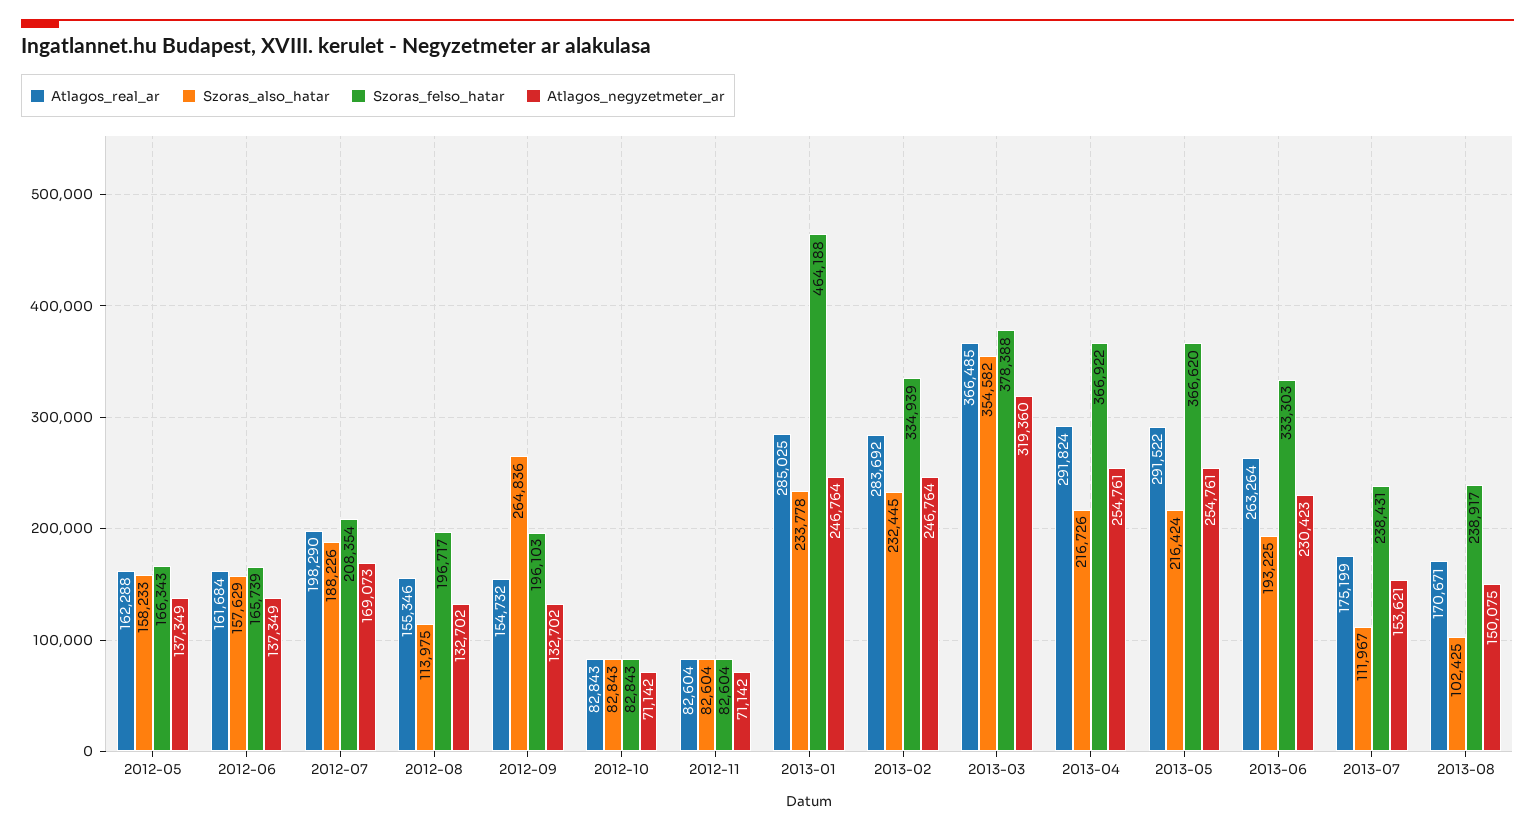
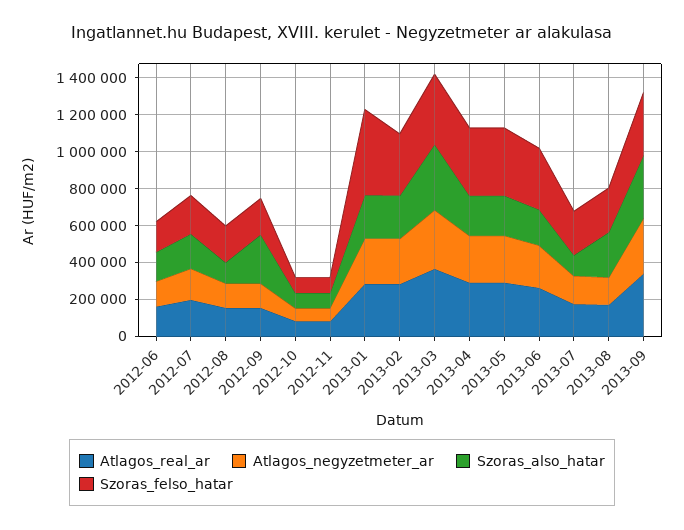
Atlagos_real_ar, 2012-05: 162288 -> none
Szoras_also_hatar, 2012-05: 158233 -> none
Szoras_felso_hatar, 2012-05: 166343 -> none
Atlagos_negyzetmeter_ar, 2012-05: 137349 -> none
Szoras_also_hatar, 2013-08: 102425 -> 250000
Atlagos_real_ar, 2013-09: none -> 350000
Atlagos_negyzetmeter_ar, 2013-09: none -> 300000
Szoras_also_hatar, 2013-09: none -> 350000
Szoras_felso_hatar, 2013-09: none -> 350000

